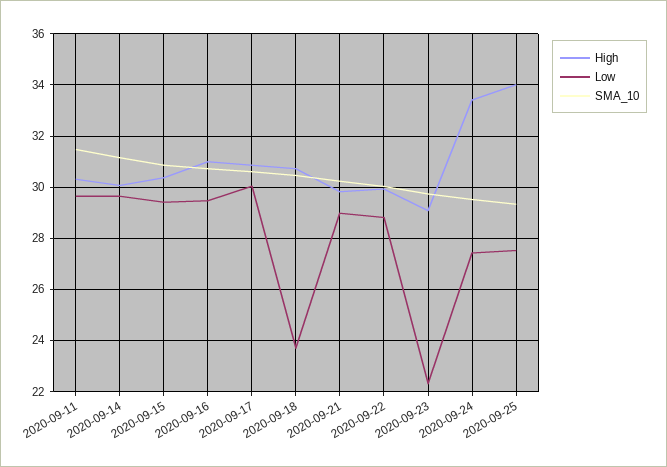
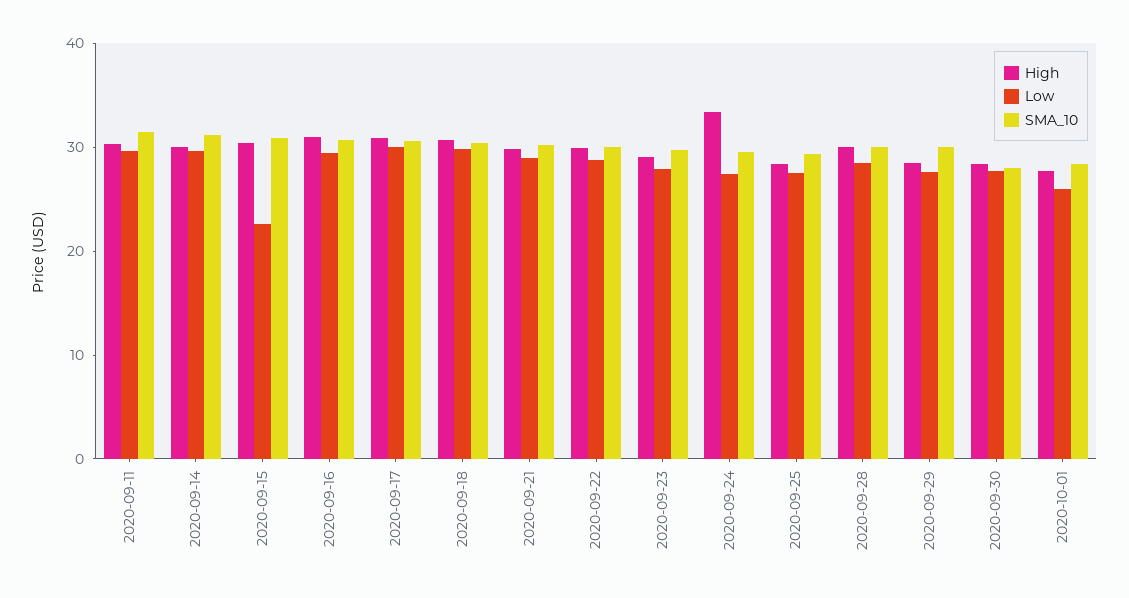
Low, 2020-09-15: 29.5 -> 22
Low, 2020-09-18: 23.75 -> 30
Low, 2020-09-23: 22.25 -> 28
High, 2020-09-25: 34 -> 28
High, 2020-09-28: none -> 30
Low, 2020-09-28: none -> 28
SMA_10, 2020-09-28: none -> 30
High, 2020-09-29: none -> 28
Low, 2020-09-29: none -> 28
SMA_10, 2020-09-29: none -> 30
High, 2020-09-30: none -> 28
Low, 2020-09-30: none -> 28
SMA_10, 2020-09-30: none -> 28
High, 2020-10-01: none -> 28
Low, 2020-10-01: none -> 26
SMA_10, 2020-10-01: none -> 28

